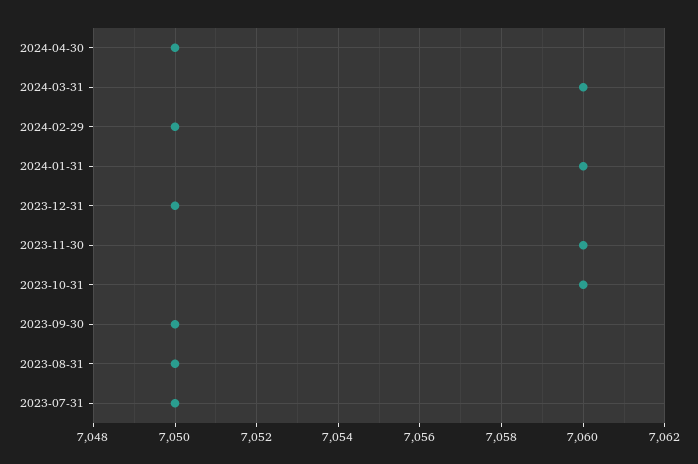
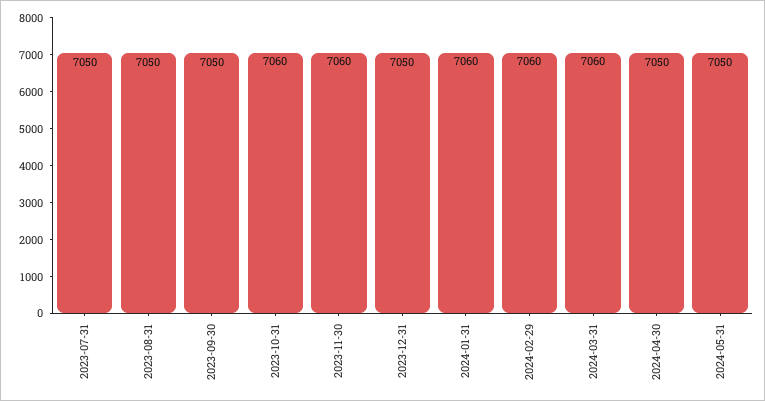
2024-02-29: 7050 -> 7060
2024-05-31: none -> 7050

